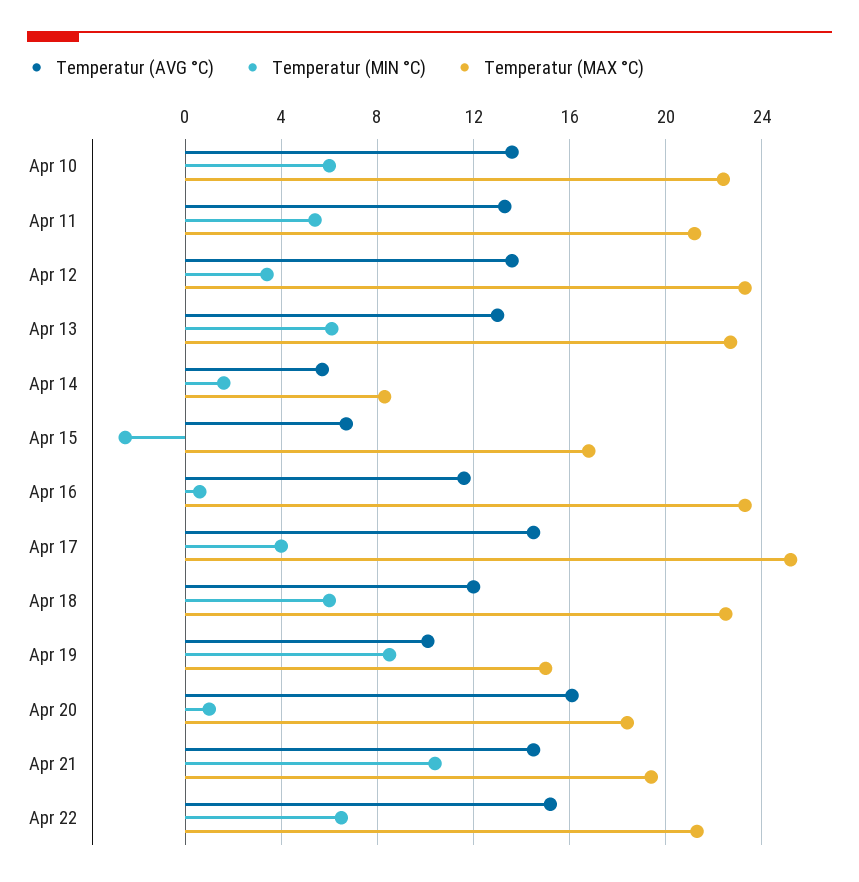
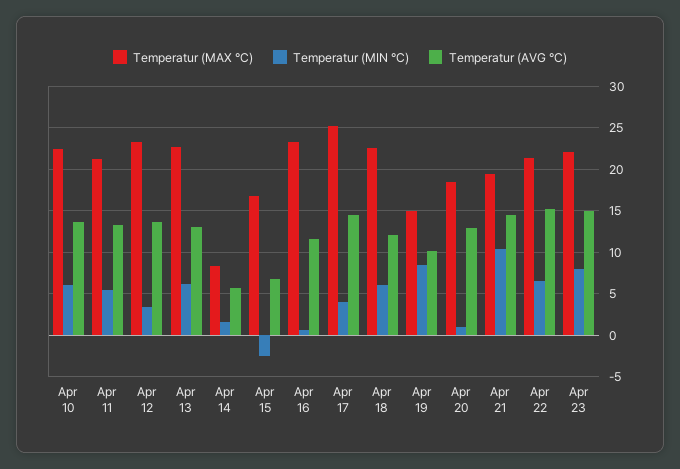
Temperatur (AVG °C), Apr 20: 16 -> 13
Temperatur (MAX °C), Apr 23: none -> 22
Temperatur (MIN °C), Apr 23: none -> 8
Temperatur (AVG °C), Apr 23: none -> 15

